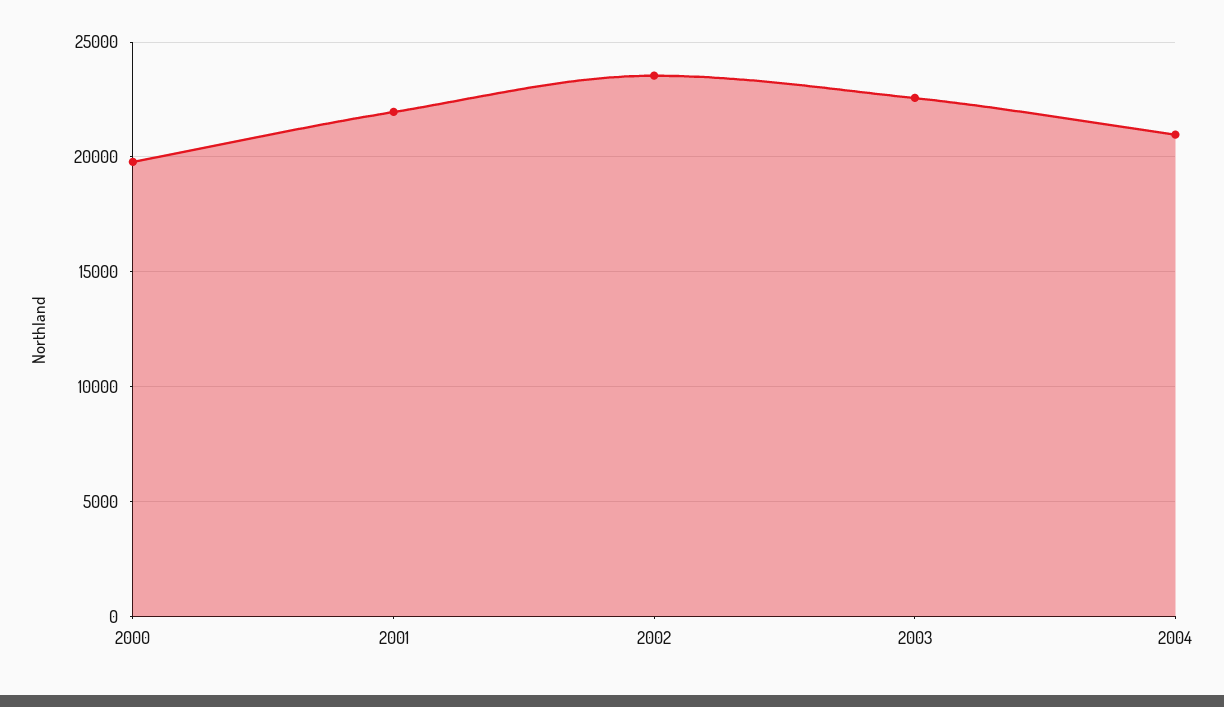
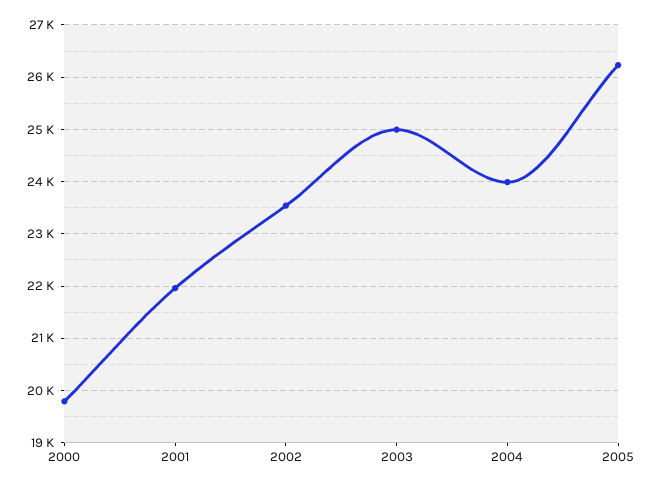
2003: 22500 -> 25000
2004: 21000 -> 24000
2005: none -> 26200

